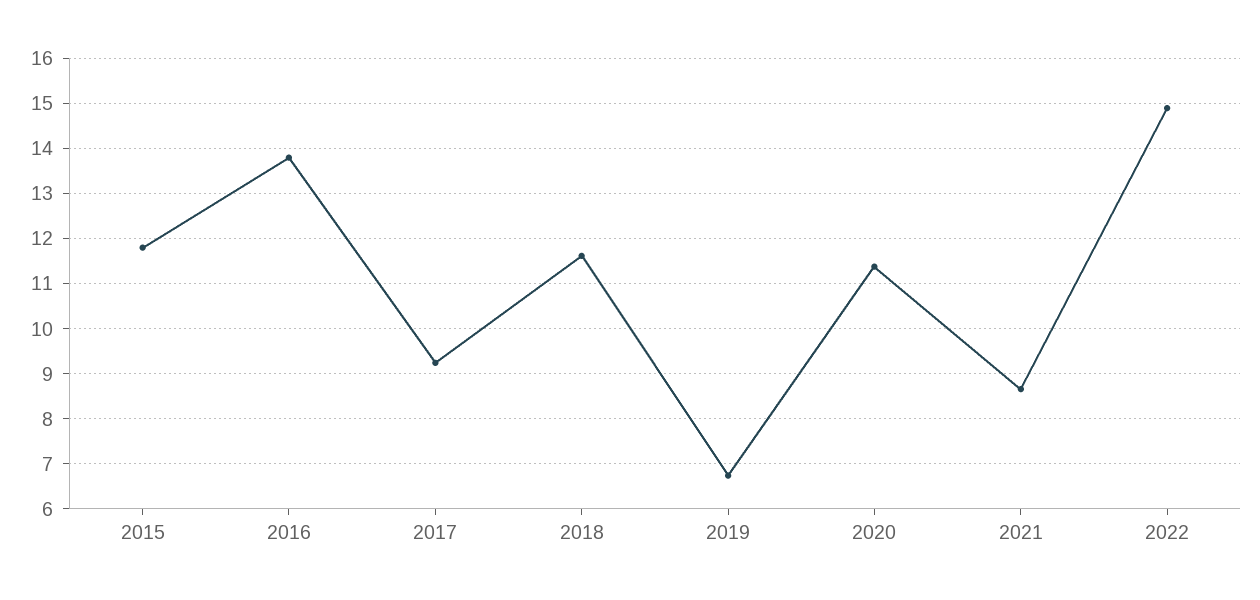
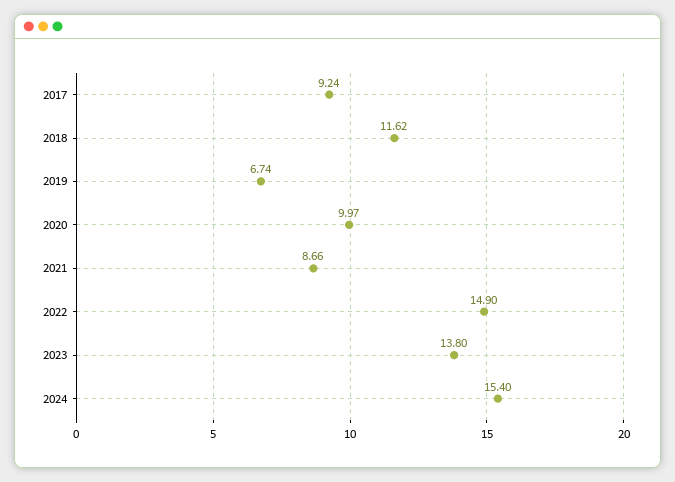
2015: 11.8 -> none
2016: 13.8 -> none
2020: 11.4 -> 9.97
2023: none -> 13.8
2024: none -> 15.4

